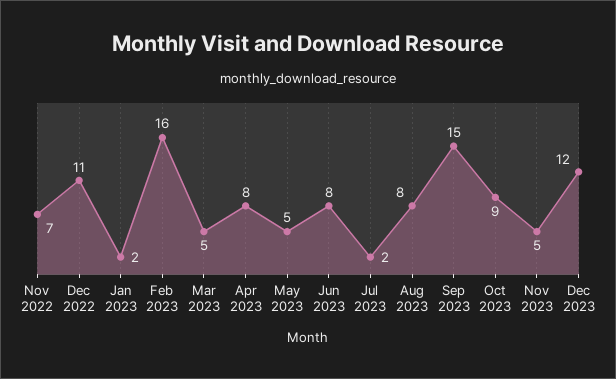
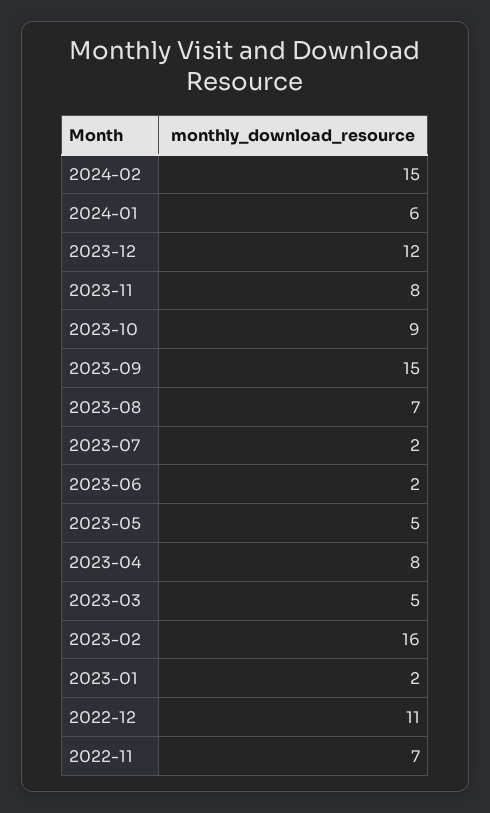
Jun 2023: 8 -> 2
Aug 2023: 8 -> 7
Nov 2023: 5 -> 8
2024-02: none -> 15
2024-01: none -> 6

